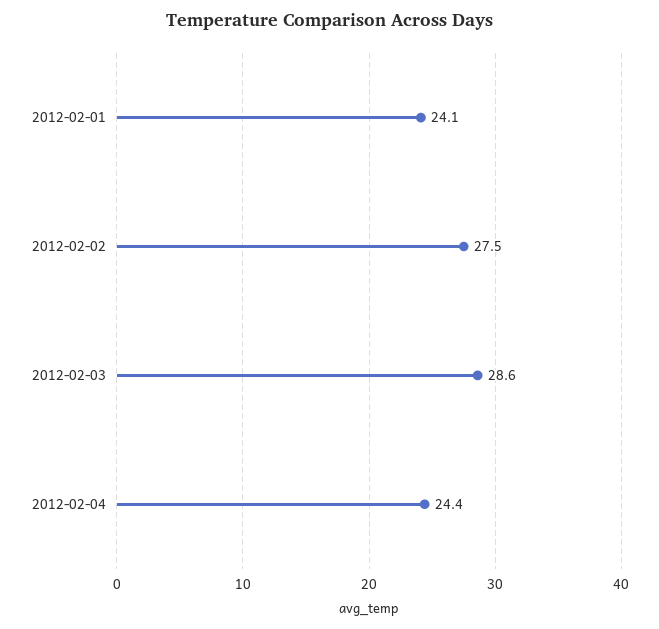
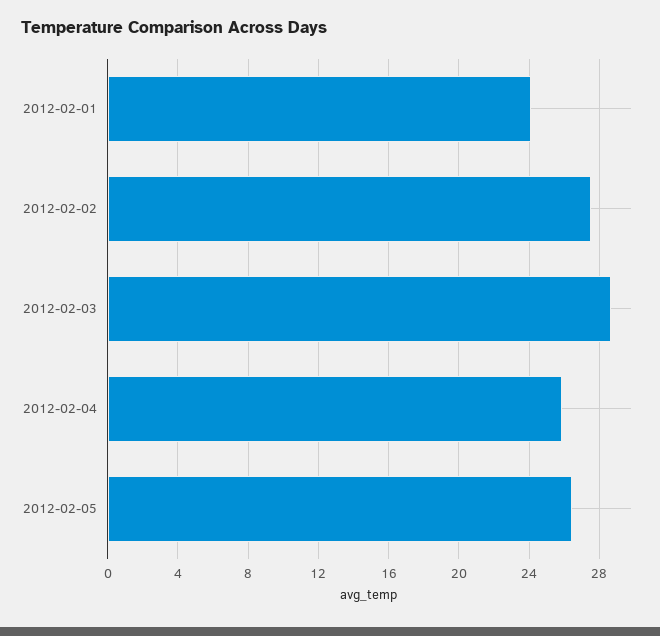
2012-02-04: 24.4 -> 26
2012-02-05: none -> 26.5

